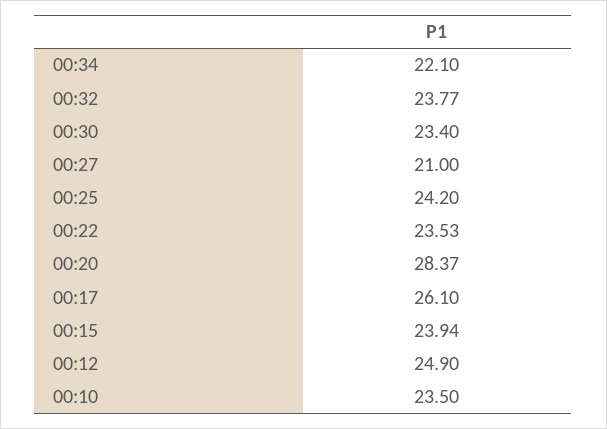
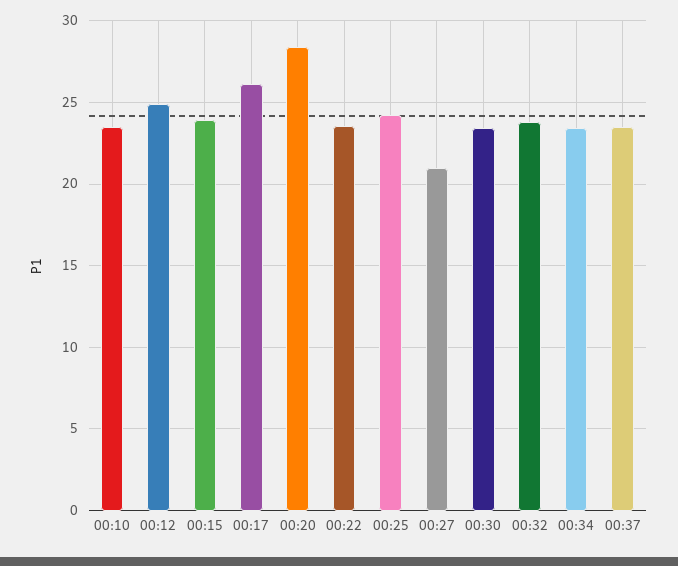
00:34: 22.1 -> 23.5
00:37: none -> 23.5

